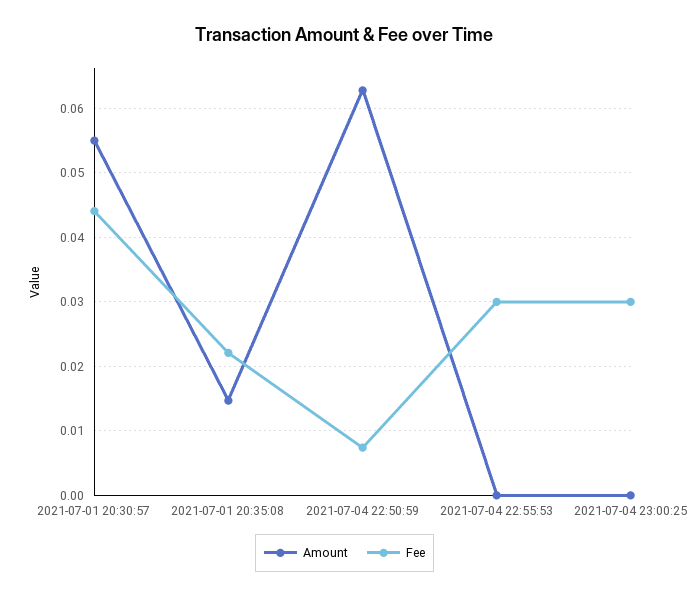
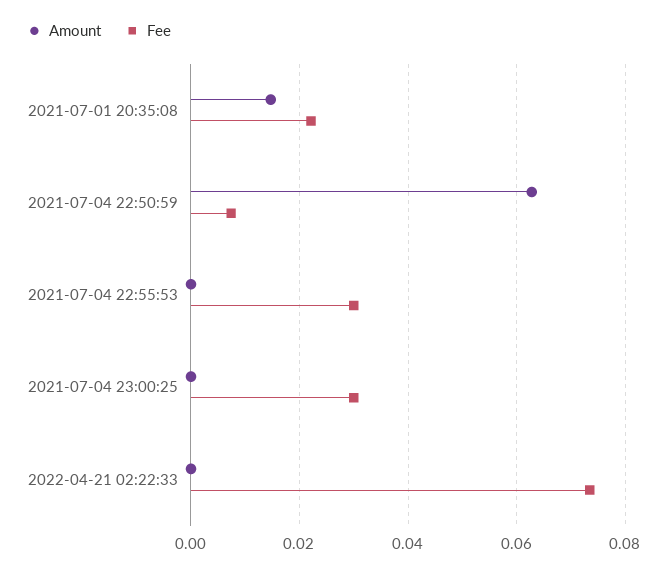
Amount, 2021-07-01 20:30:57: 0.055 -> none
Fee, 2021-07-01 20:30:57: 0.044 -> none
Amount, 2022-04-21 02:22:33: none -> 0
Fee, 2022-04-21 02:22:33: none -> 0.074

